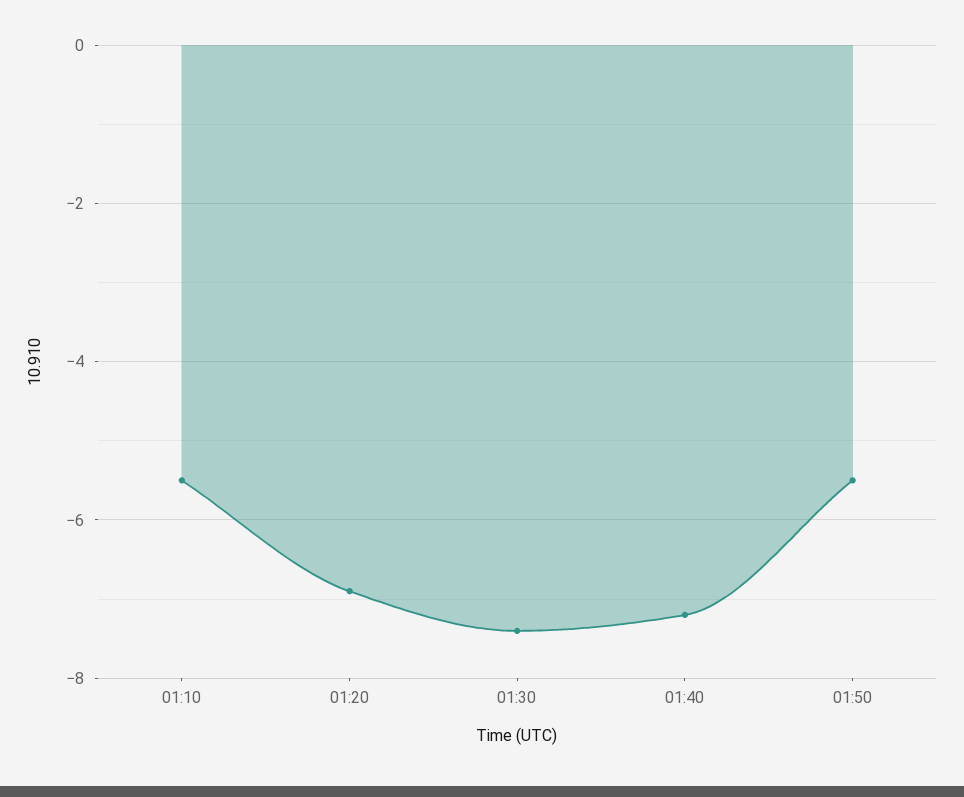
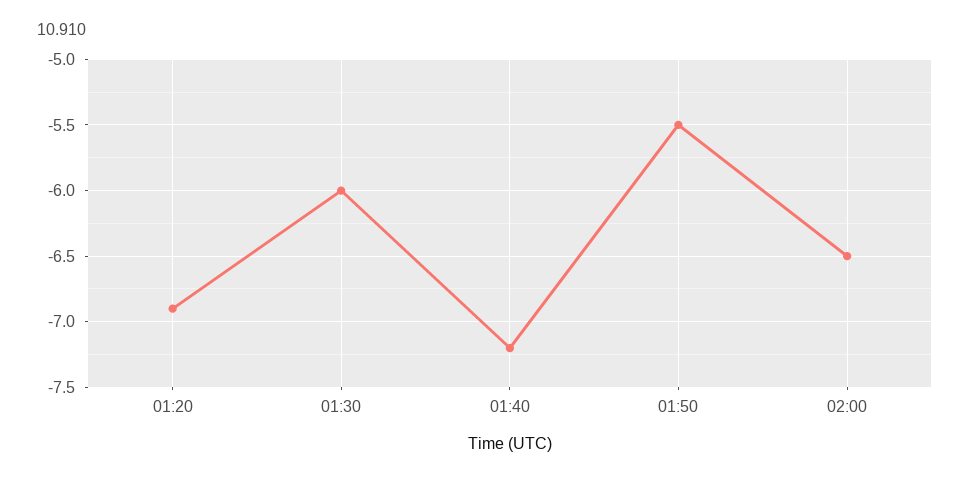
01:10: -5.5 -> none
01:30: -7.5 -> -6
02:00: none -> -6.5

